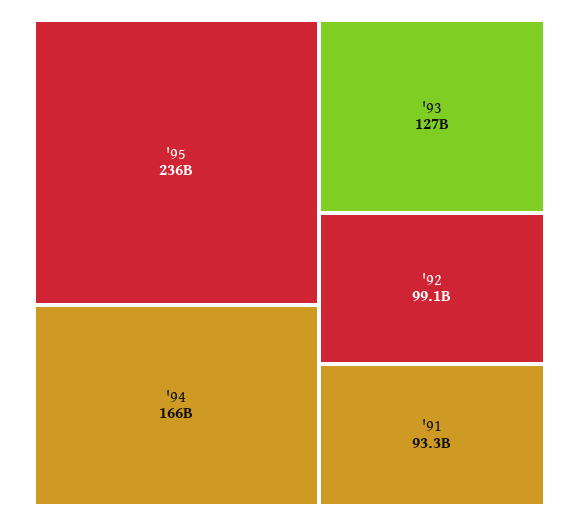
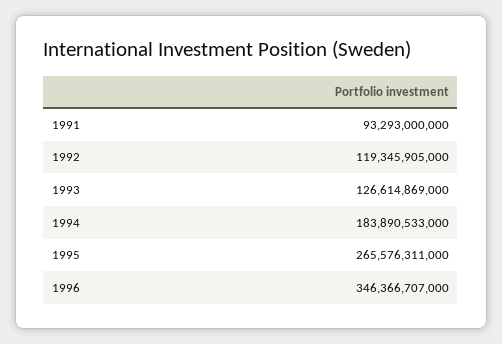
'95: 236000000000 -> 265576311000
'94: 166000000000 -> 183890533000
'92: 99100000000 -> 119345905000
1996: none -> 346366707000

